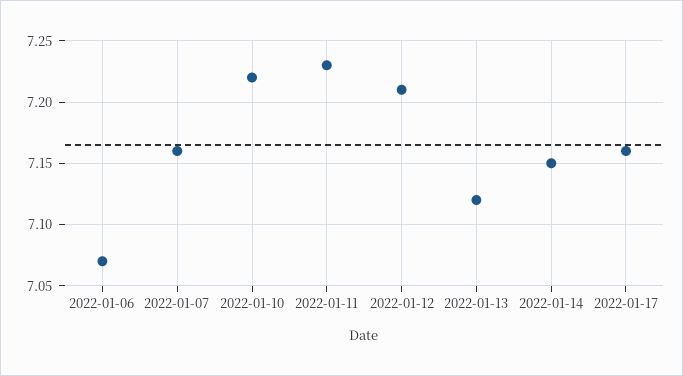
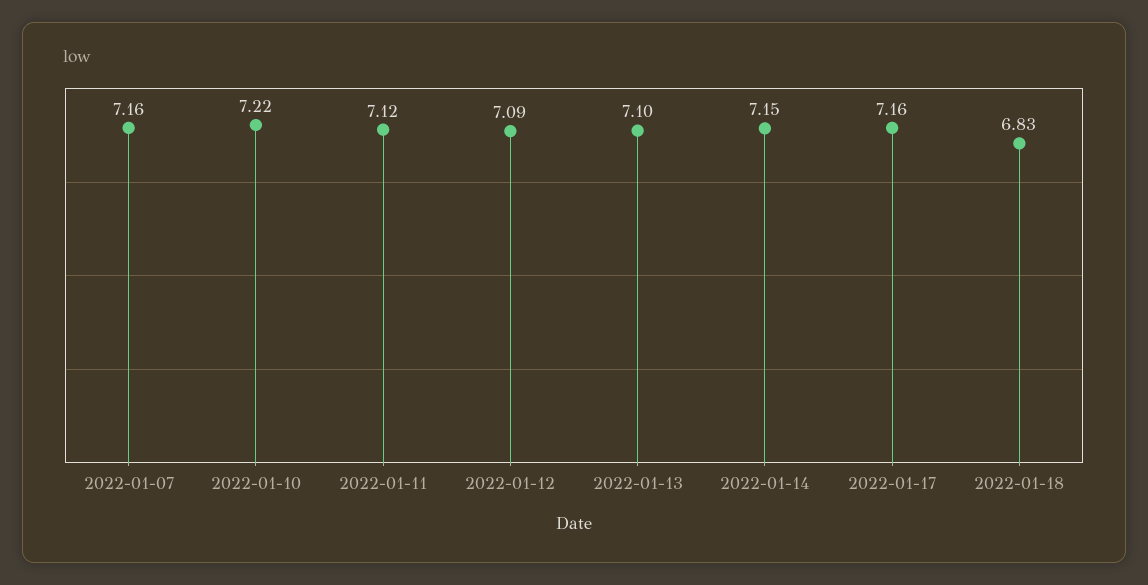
2022-01-06: 7.07 -> none
2022-01-11: 7.23 -> 7.12
2022-01-12: 7.21 -> 7.09
2022-01-13: 7.12 -> 7.1
2022-01-18: none -> 6.83

